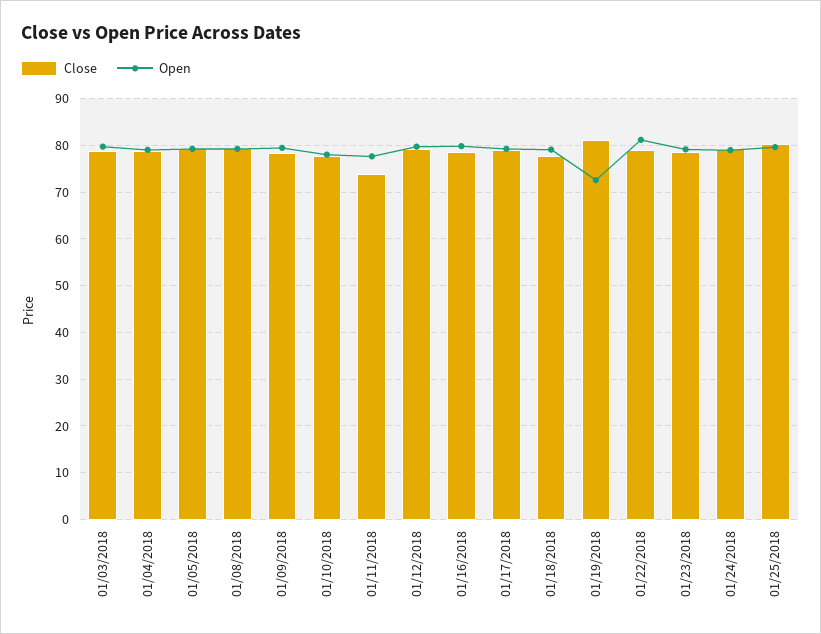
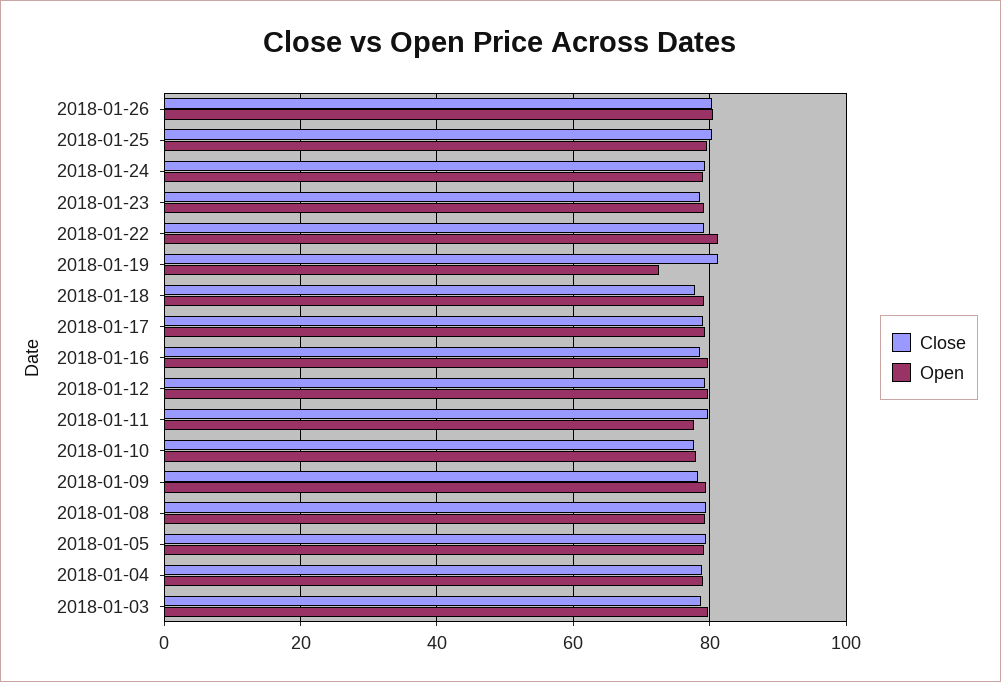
Close, 01/11/2018: 74 -> 80
Close, 2018-01-26: none -> 80
Open, 2018-01-26: none -> 80

